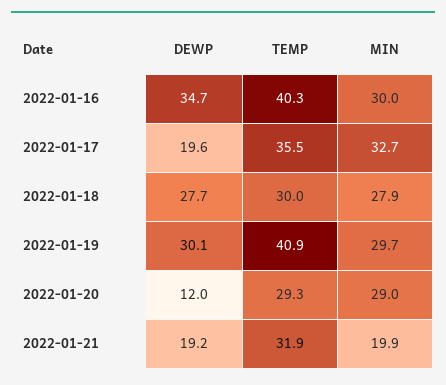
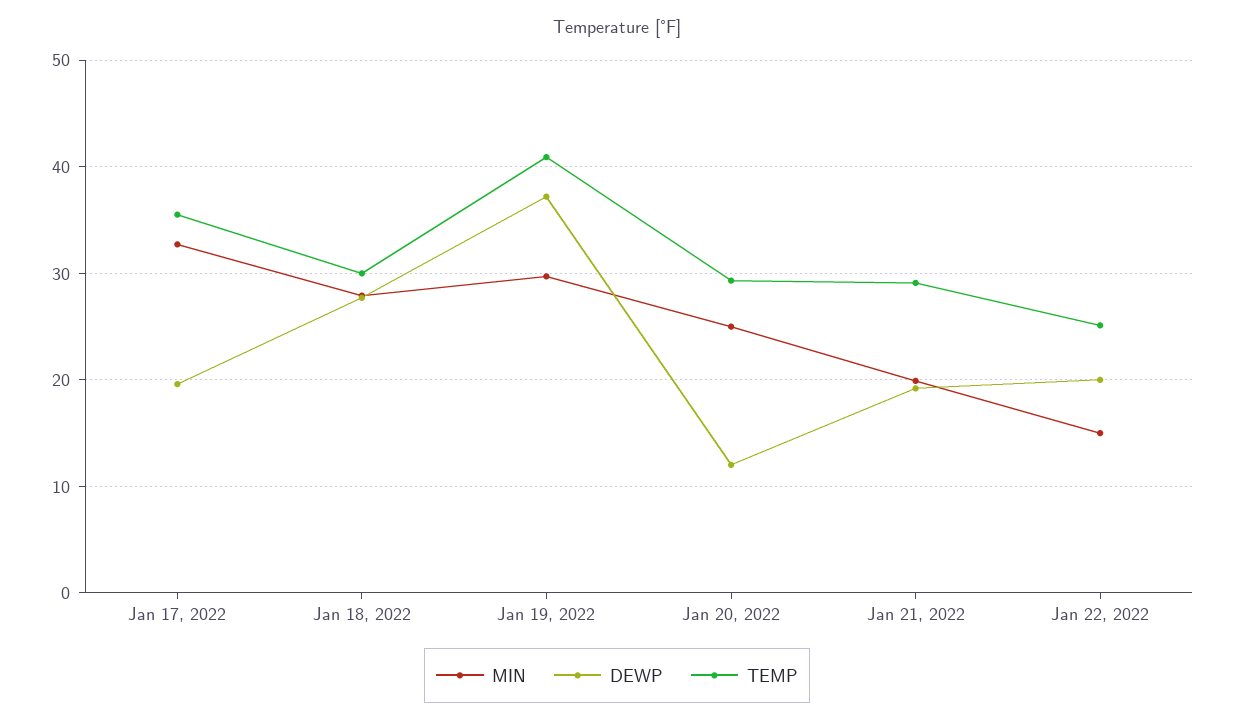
DEWP, 2022-01-16: 34.7 -> none
TEMP, 2022-01-16: 40.3 -> none
MIN, 2022-01-16: 30 -> none
DEWP, 2022-01-19: 30.1 -> 37
MIN, 2022-01-20: 29 -> 25
TEMP, 2022-01-21: 31.9 -> 29
MIN, Jan 22, 2022: none -> 15
DEWP, Jan 22, 2022: none -> 20
TEMP, Jan 22, 2022: none -> 25

